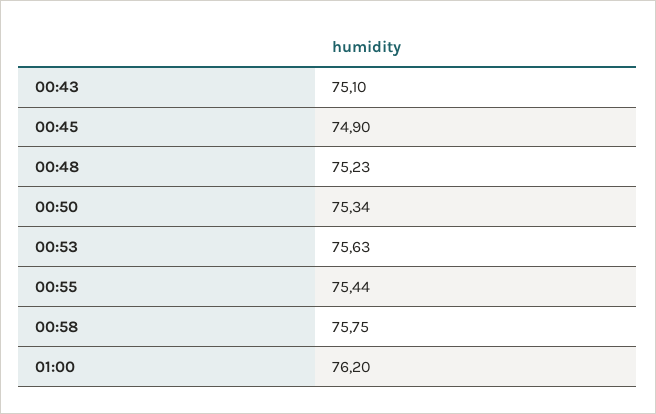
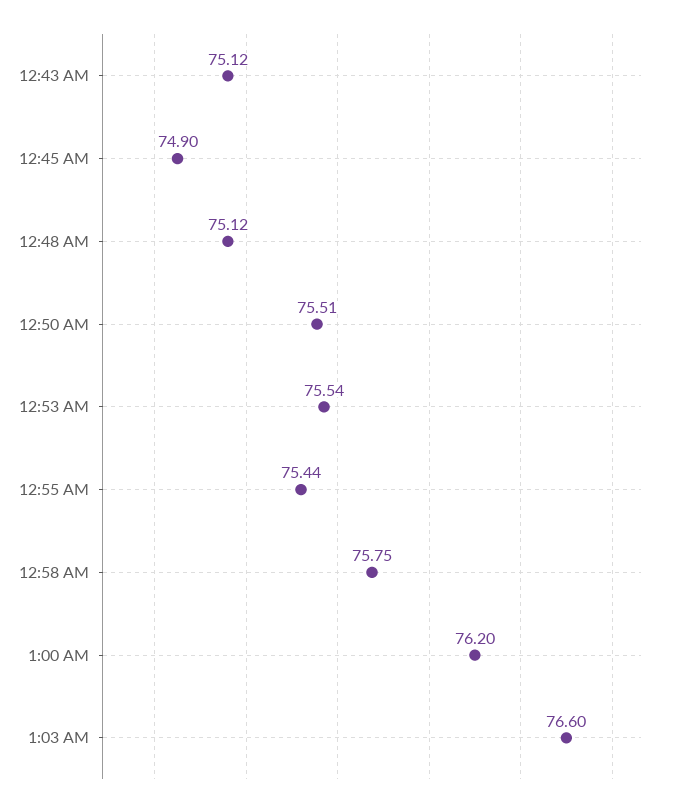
00:43: 75.1 -> 75.12
00:48: 75.23 -> 75.12
00:50: 75.34 -> 75.51
00:53: 75.63 -> 75.54
1:03 AM: none -> 76.6

